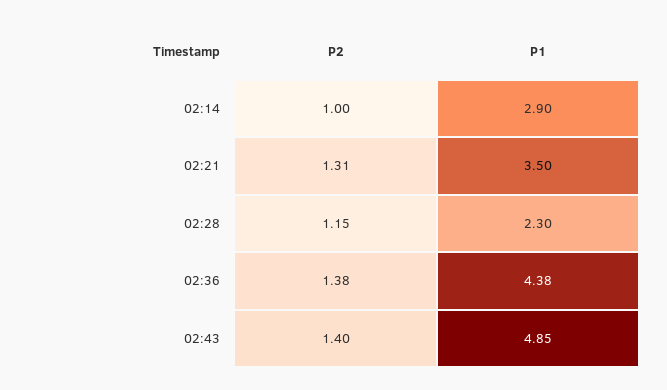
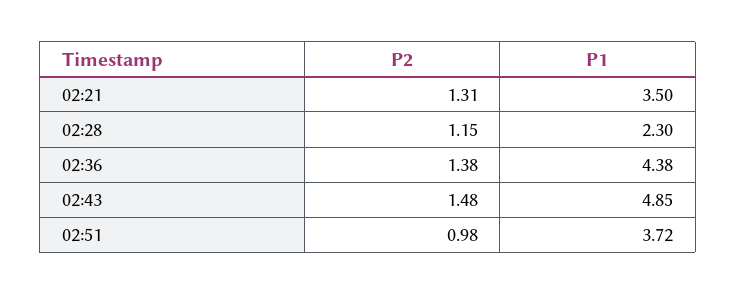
P2, 02:14: 1 -> none
P1, 02:14: 2.9 -> none
P2, 02:43: 1.4 -> 1.48
P2, 02:51: none -> 0.98
P1, 02:51: none -> 3.72

